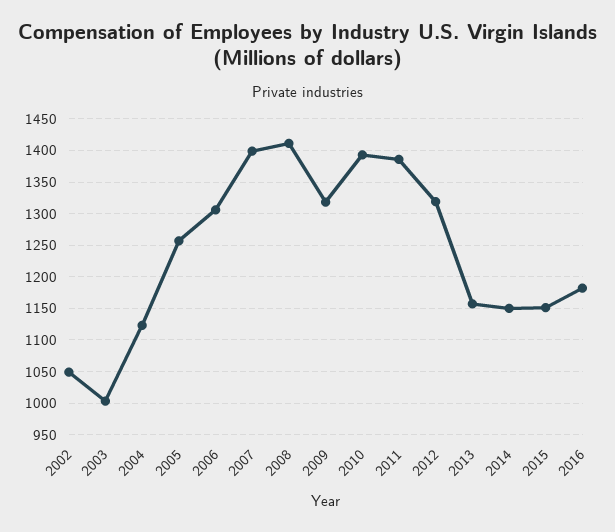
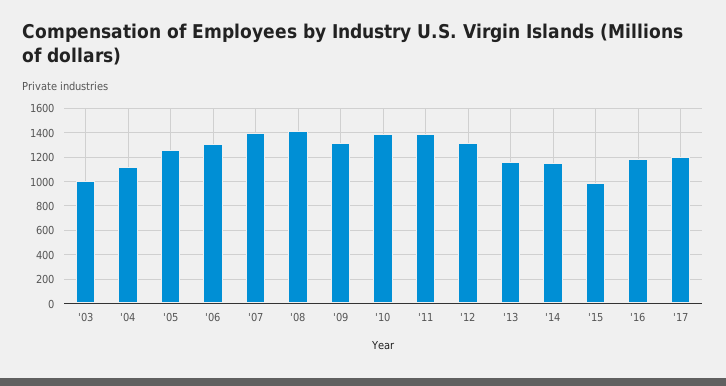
2002: 1050 -> none
2015: 1150 -> 1000
'17: none -> 1200

